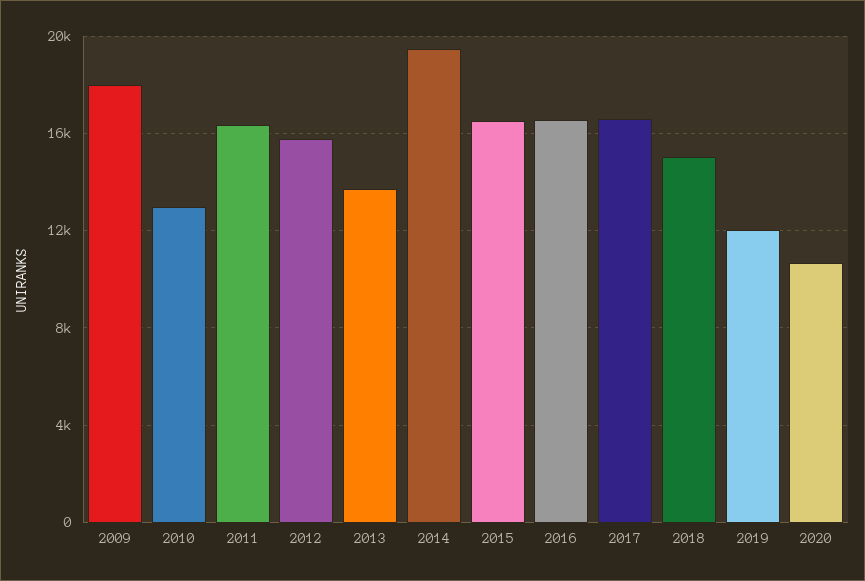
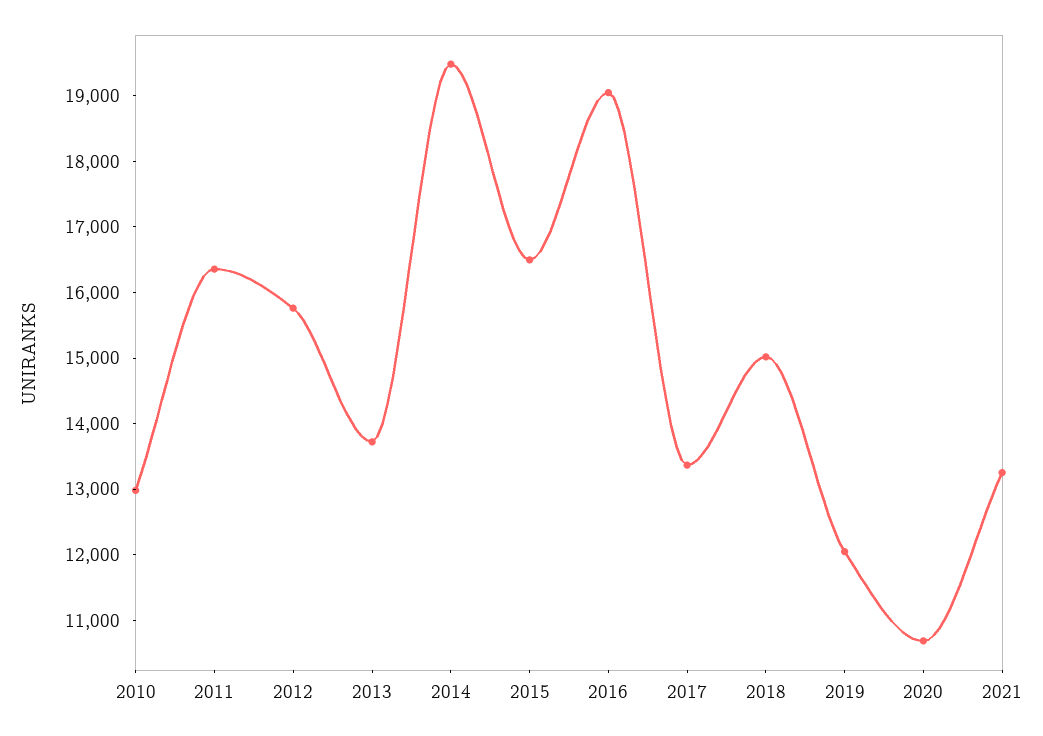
2009: 18000 -> none
2016: 16500 -> 19000
2017: 16500 -> 13400
2021: none -> 13200

